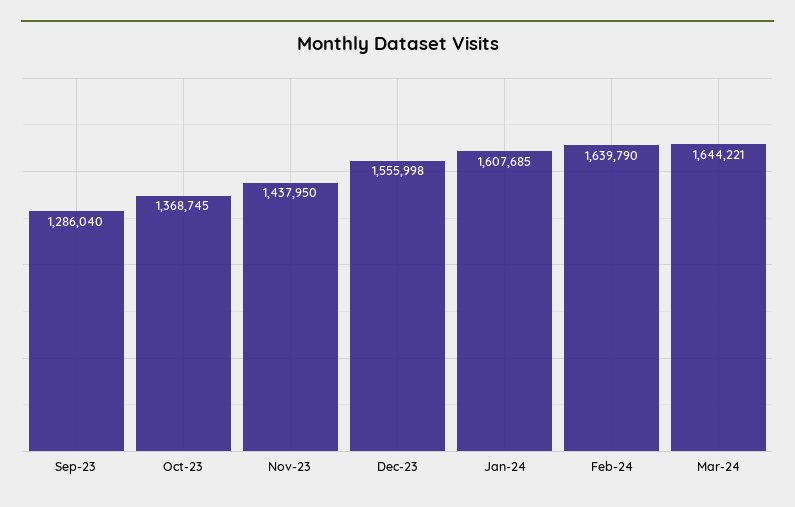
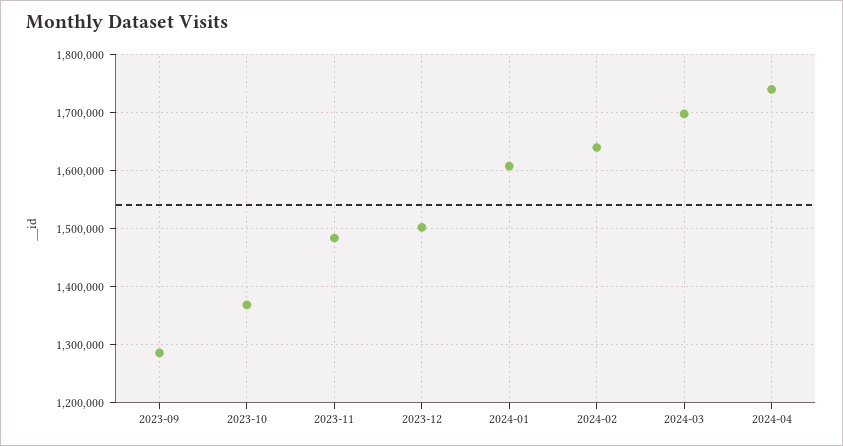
Nov-23: 1437950 -> 1480000
Dec-23: 1555998 -> 1500000
Mar-24: 1644221 -> 1700000
2024-04: none -> 1740000

